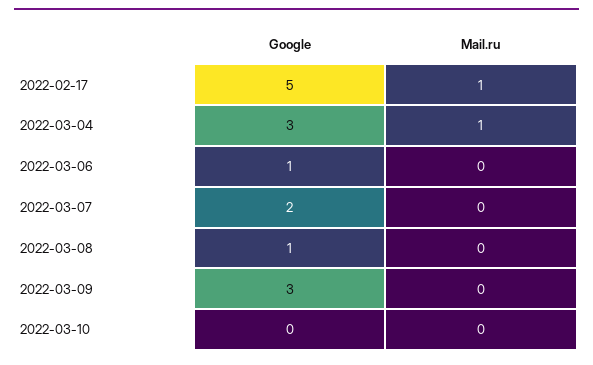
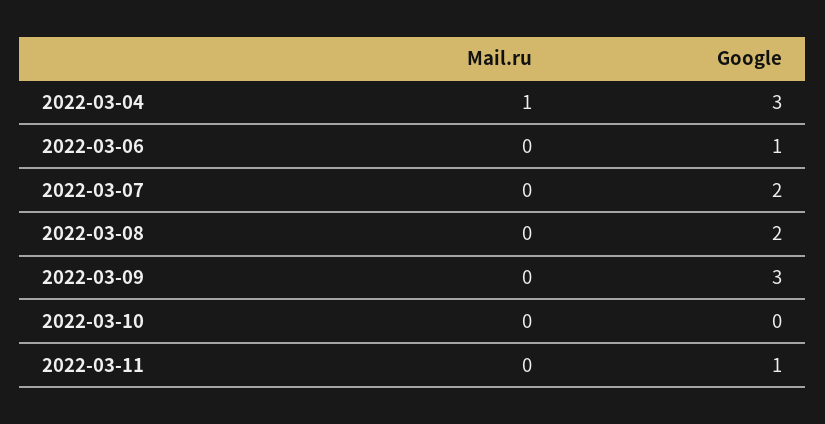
Google, 2022-02-17: 5 -> none
Mail.ru, 2022-02-17: 1 -> none
Google, 2022-03-08: 1 -> 2
Mail.ru, 2022-03-11: none -> 0
Google, 2022-03-11: none -> 1

